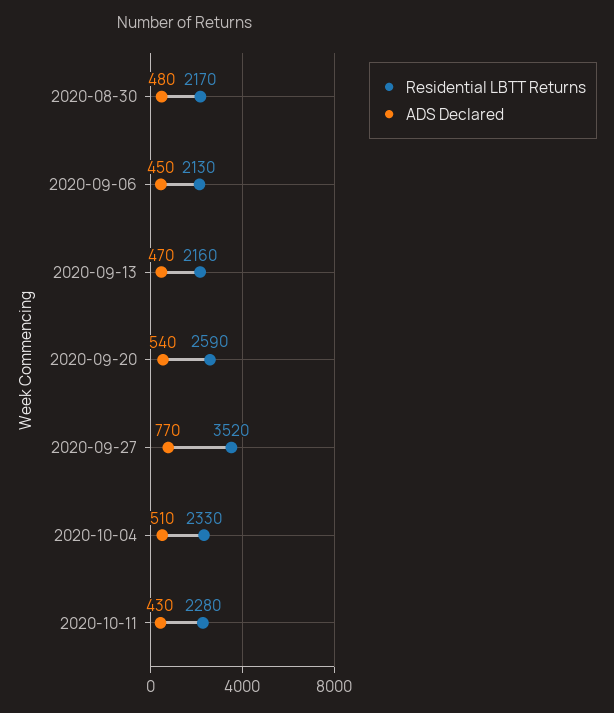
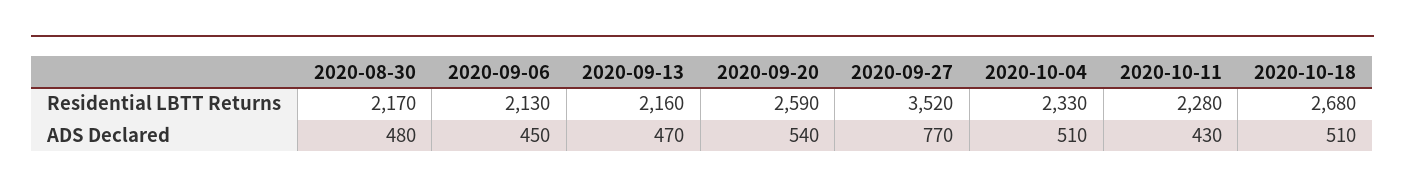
Residential LBTT Returns, 2020-10-18: none -> 2680
ADS Declared, 2020-10-18: none -> 510

